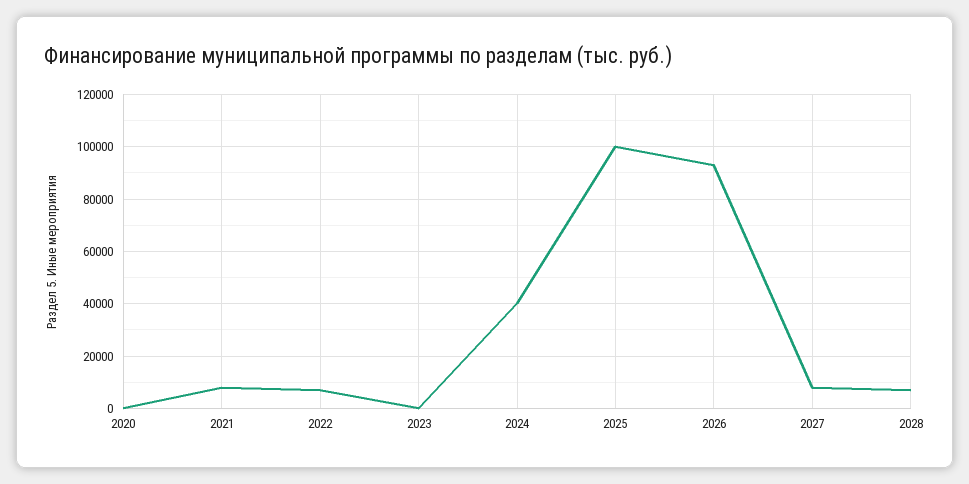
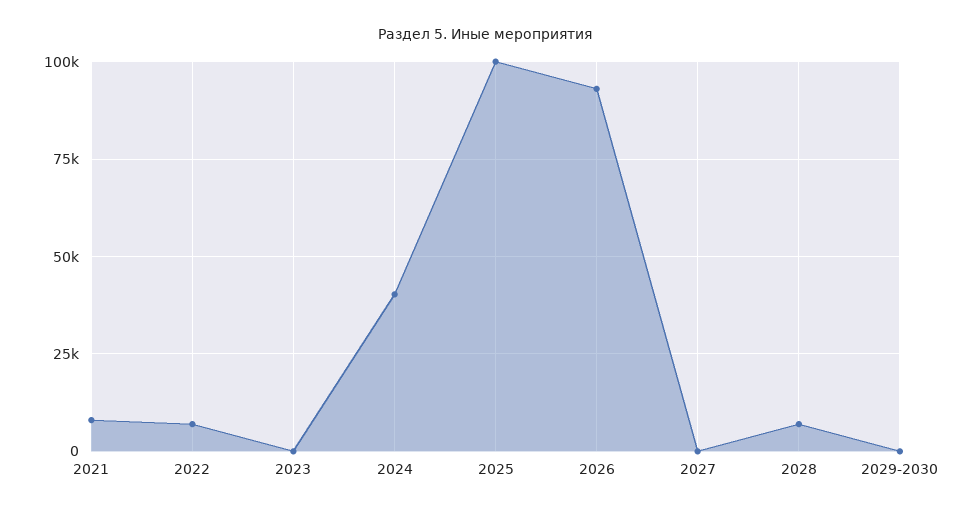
2020: 0 -> none
2027: 7500 -> 0
2029-2030: none -> 0

